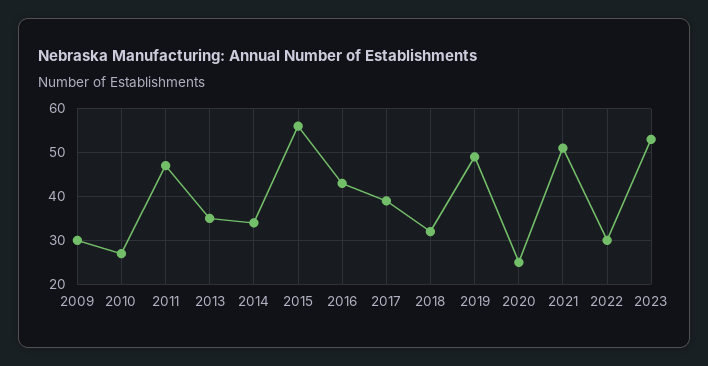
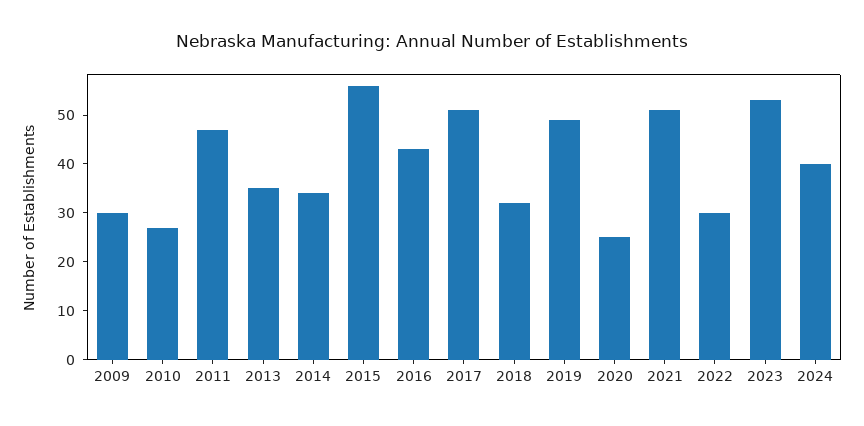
2017: 40 -> 50
2024: none -> 40

